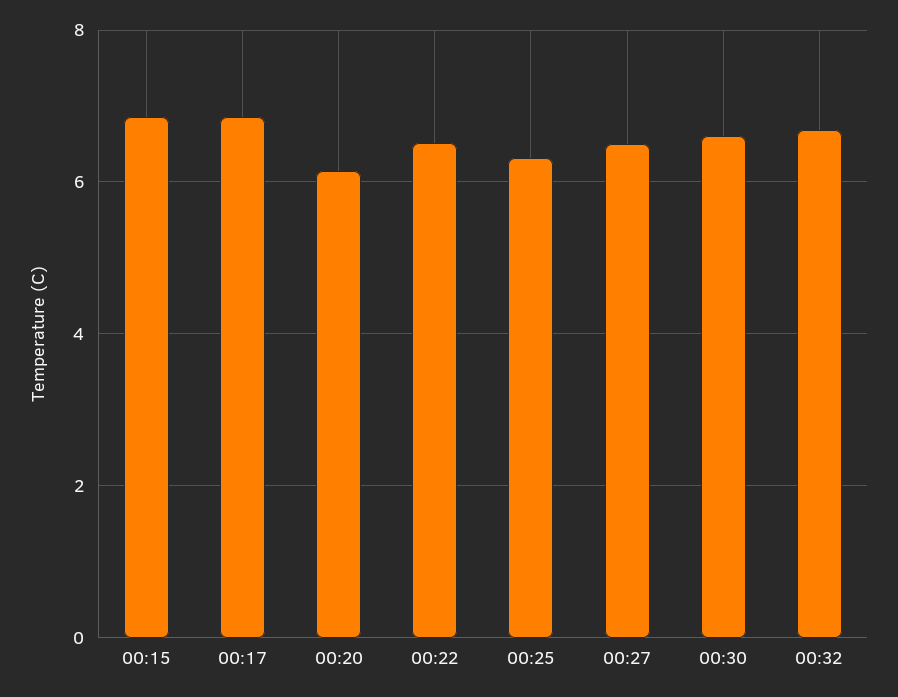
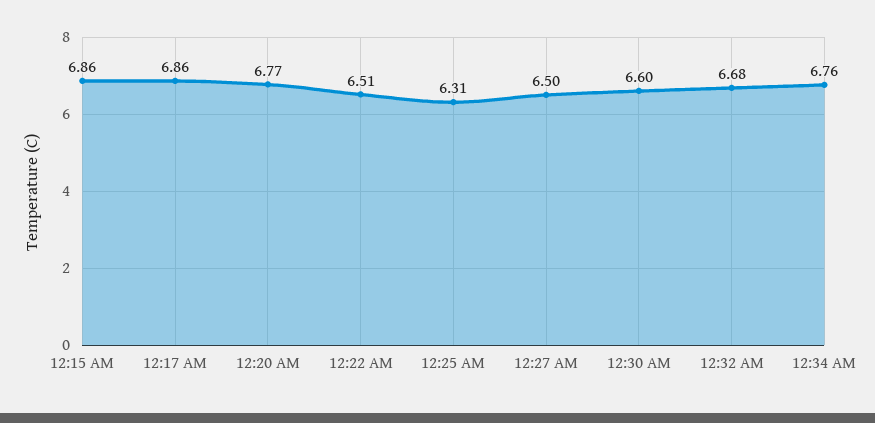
00:20: 6.2 -> 6.77
12:34 AM: none -> 6.76

